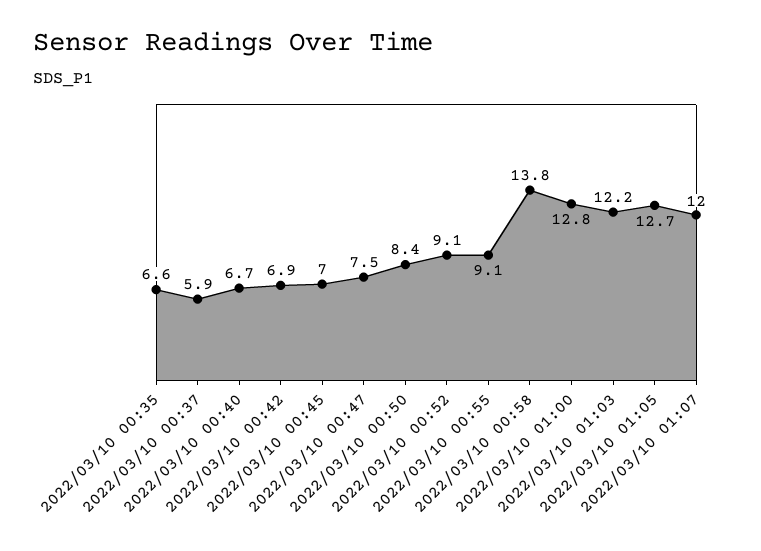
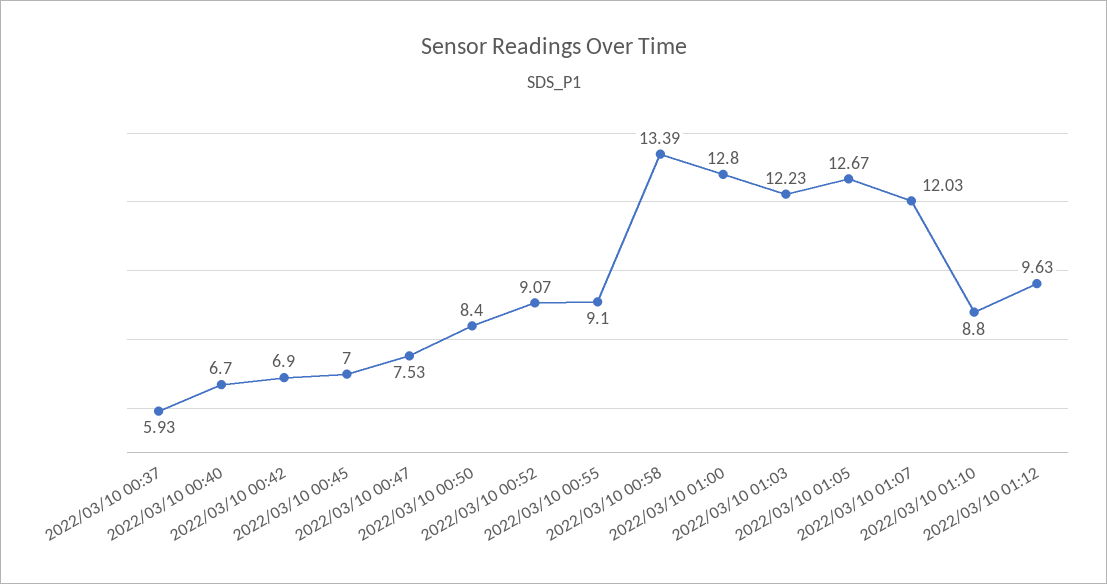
2022/03/10 00:35: 6.6 -> none
2022/03/10 00:58: 13.8 -> 13.39
2022/03/10 01:10: none -> 8.8
2022/03/10 01:12: none -> 9.63

